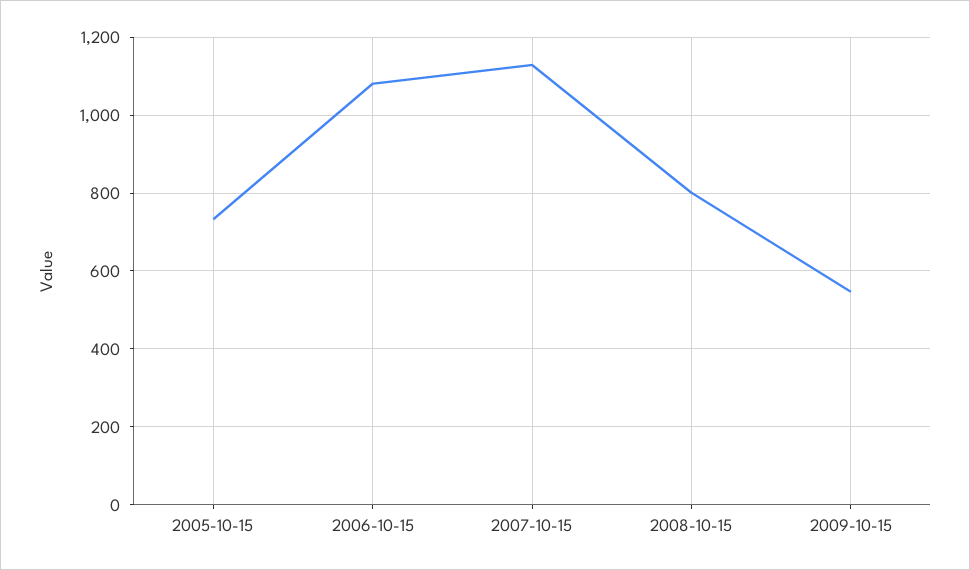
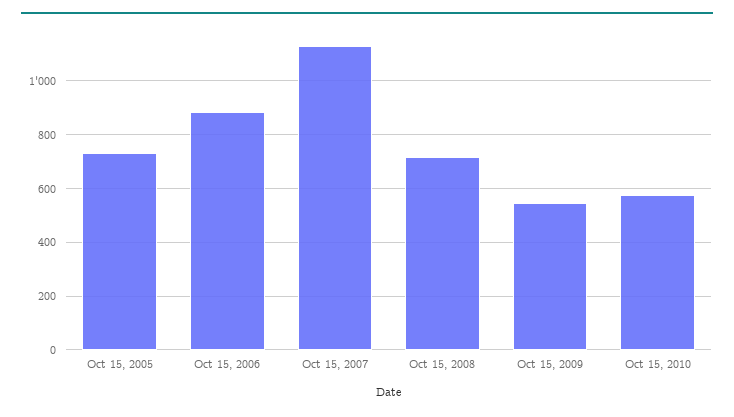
2006-10-15: 1080 -> 875
2008-10-15: 800 -> 725
Oct 15, 2010: none -> 575

